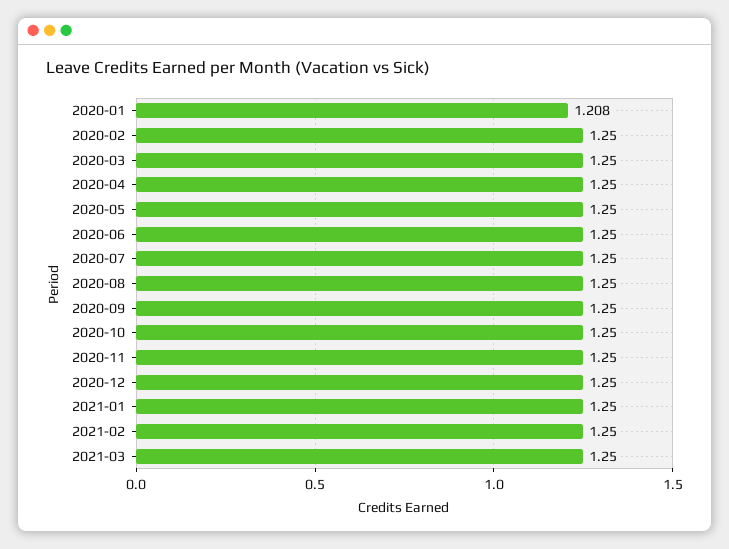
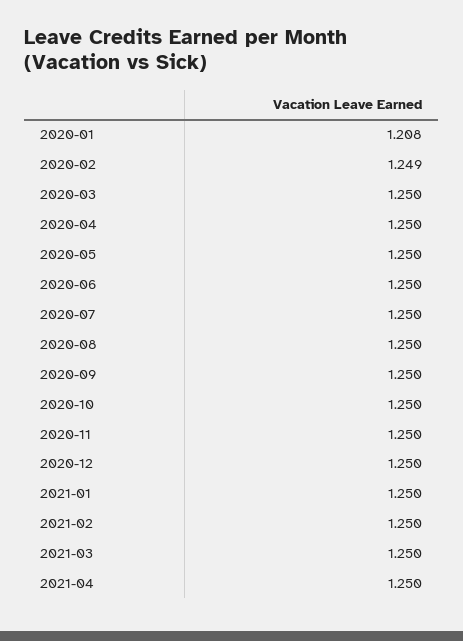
2020-02: 1.25 -> 1.249
2021-04: none -> 1.25

